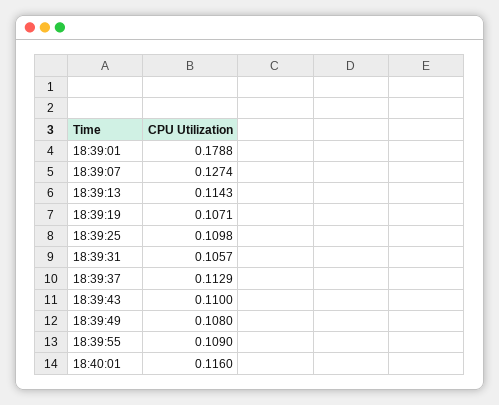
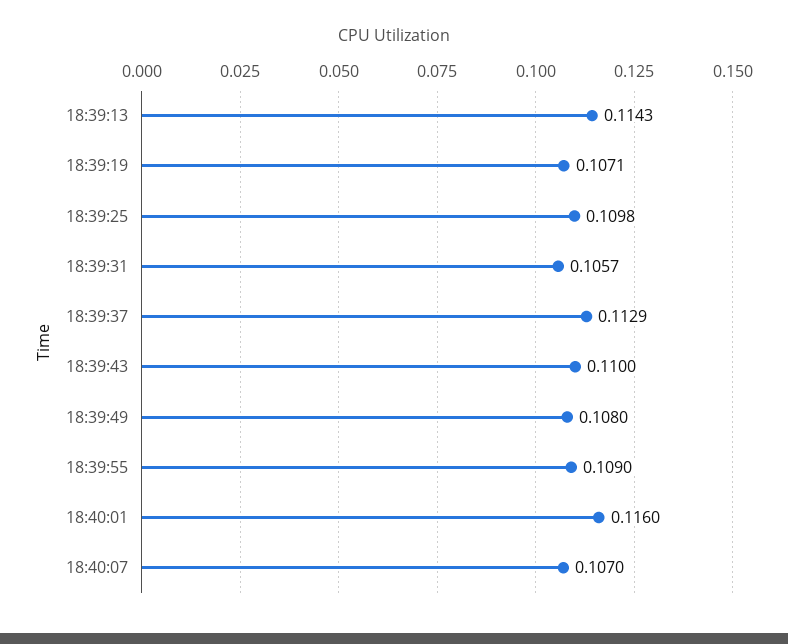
18:39:01: 0.1788 -> none
18:39:07: 0.1274 -> none
18:40:07: none -> 0.107

